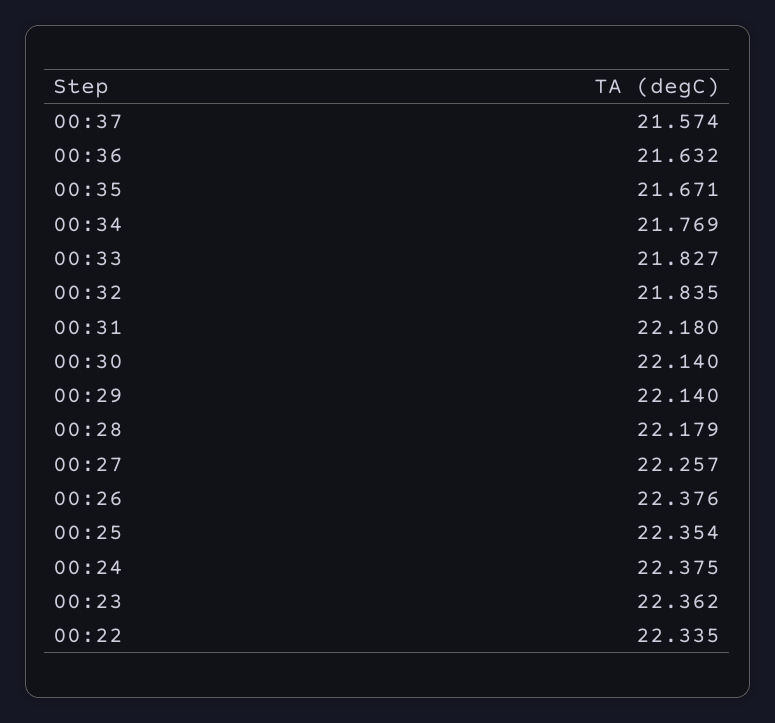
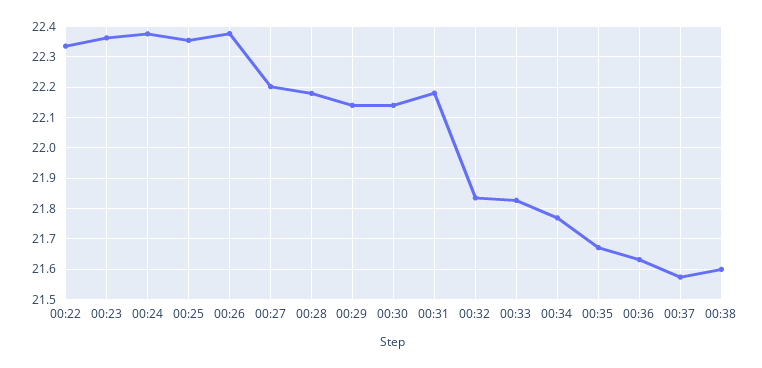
00:27: 22.257 -> 22.2
00:38: none -> 21.6

